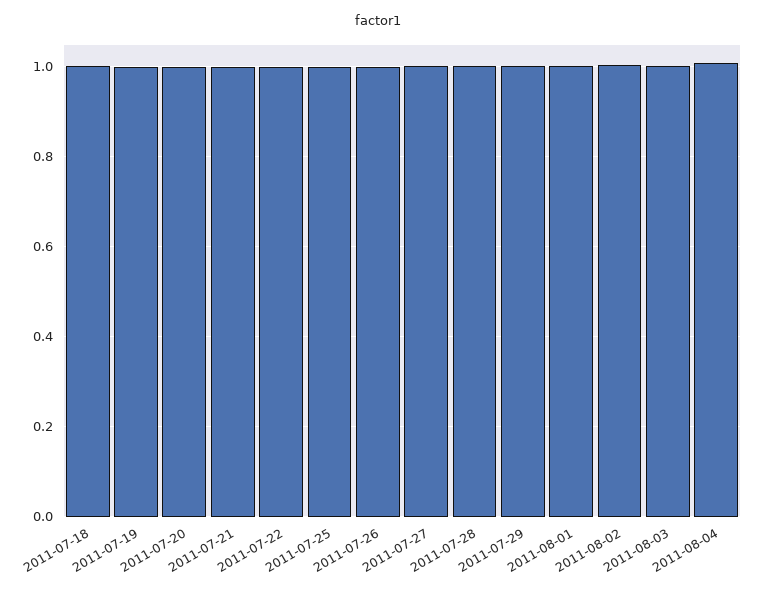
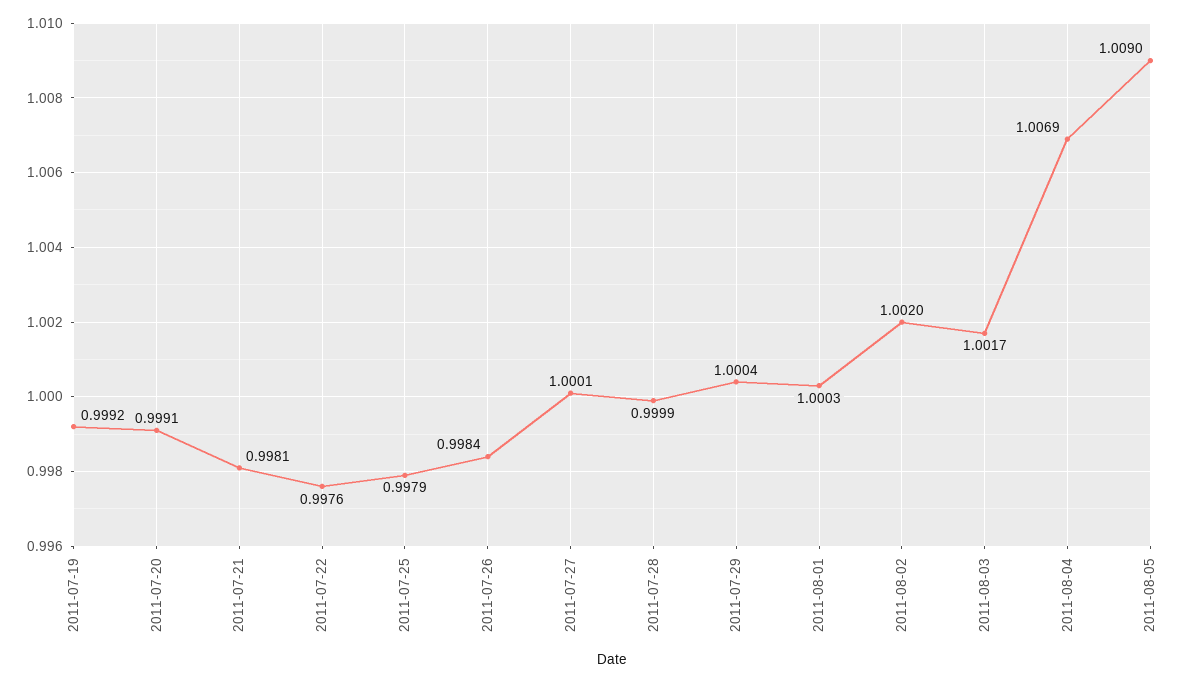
2011-07-18: 1 -> none
2011-08-05: none -> 1.009

